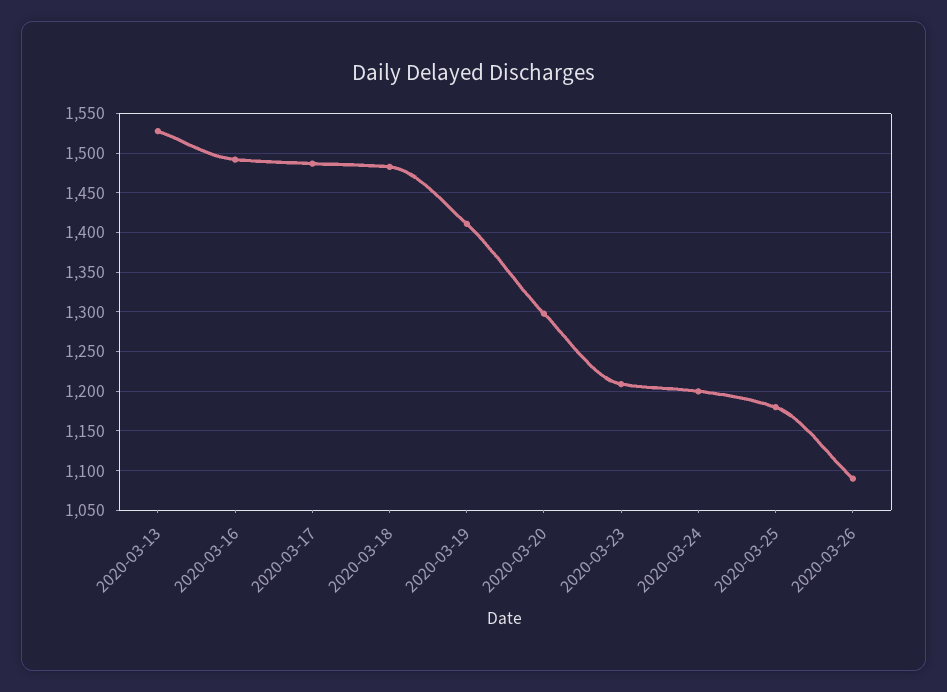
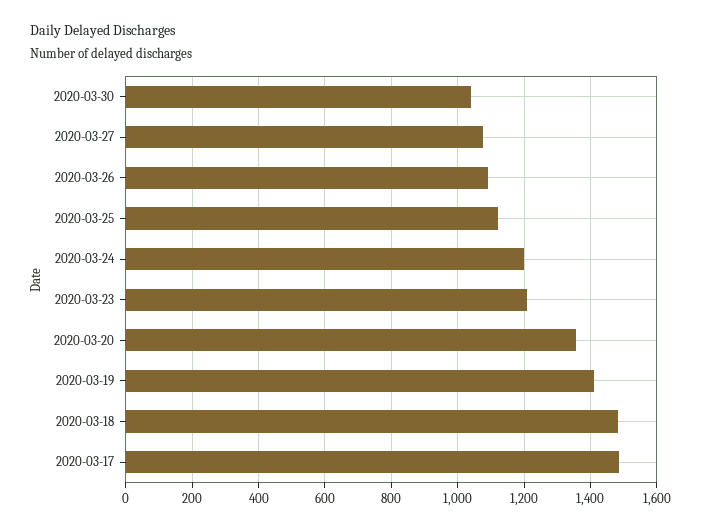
2020-03-13: 1530 -> none
2020-03-16: 1490 -> none
2020-03-20: 1300 -> 1360
2020-03-25: 1180 -> 1120
2020-03-30: none -> 1040
2020-03-27: none -> 1080

